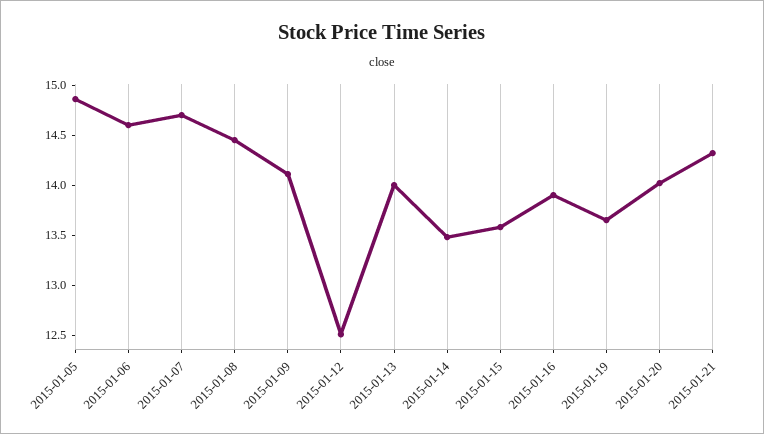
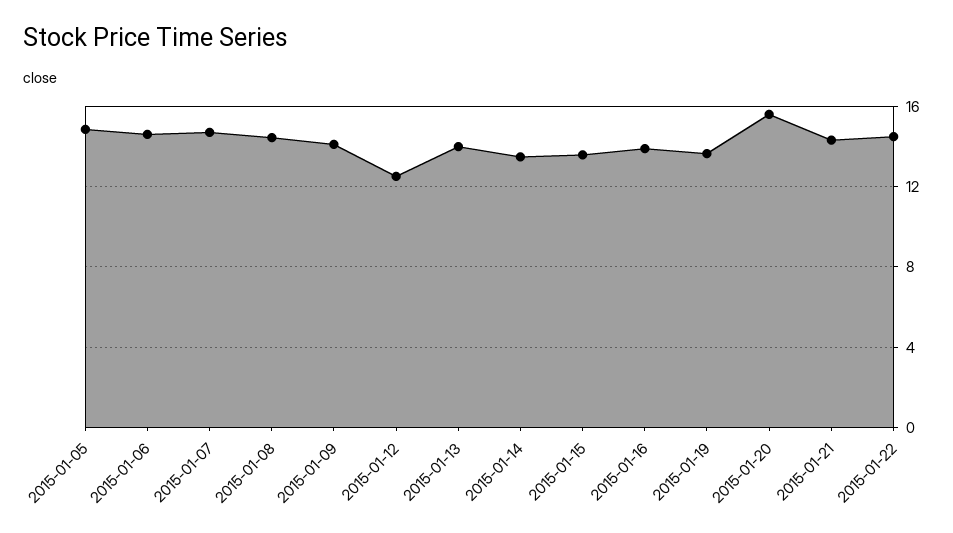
2015-01-20: 14 -> 15.5
2015-01-22: none -> 14.5

